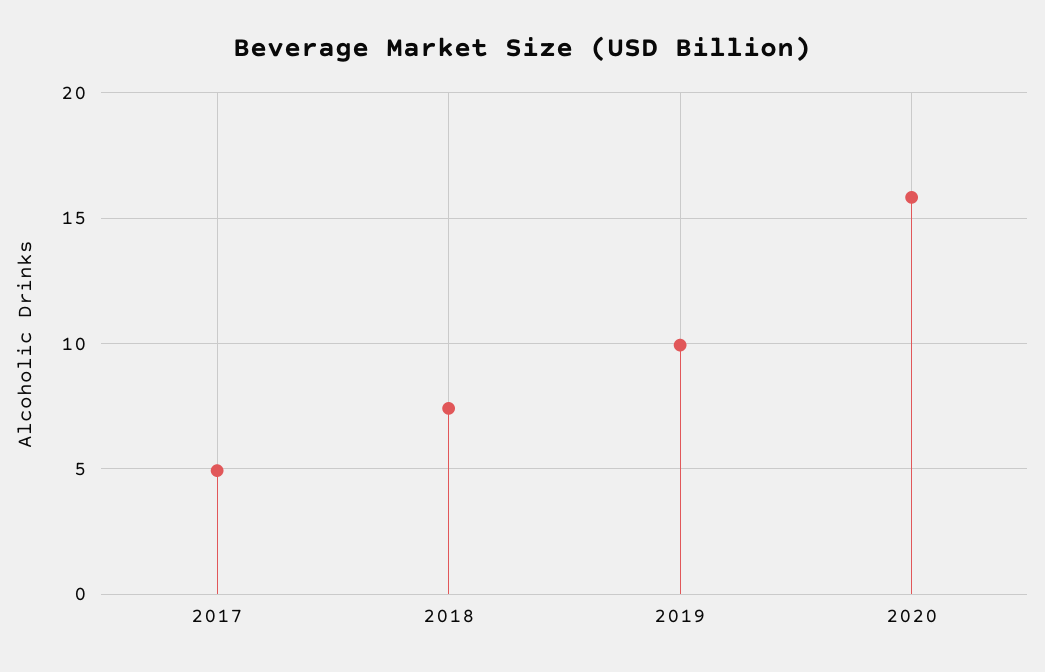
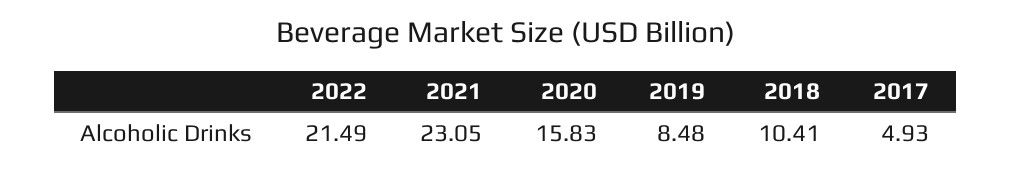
2018: 7.5 -> 10.41
2019: 10 -> 8.48
2022: none -> 21.49
2021: none -> 23.05

